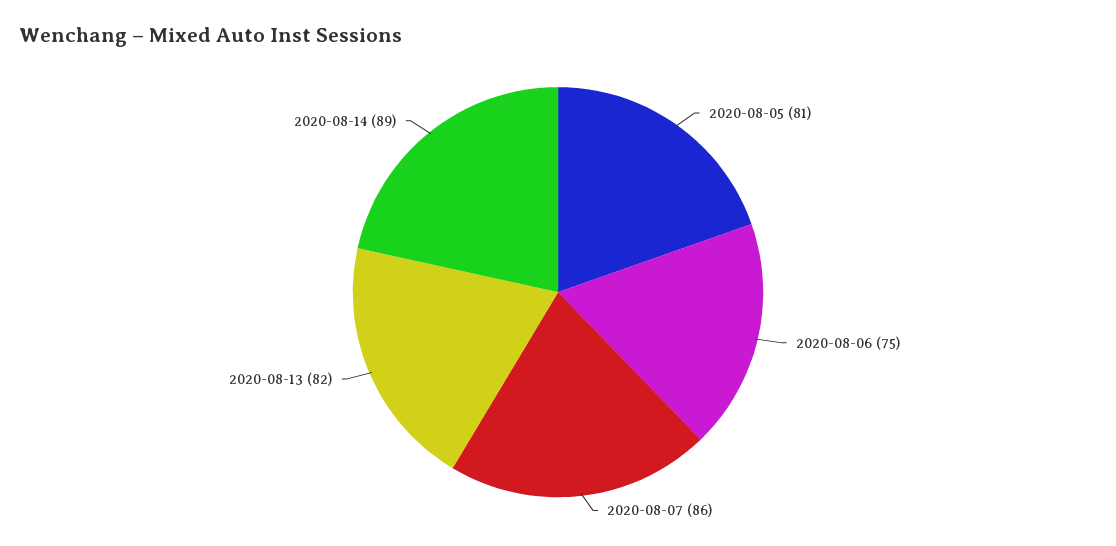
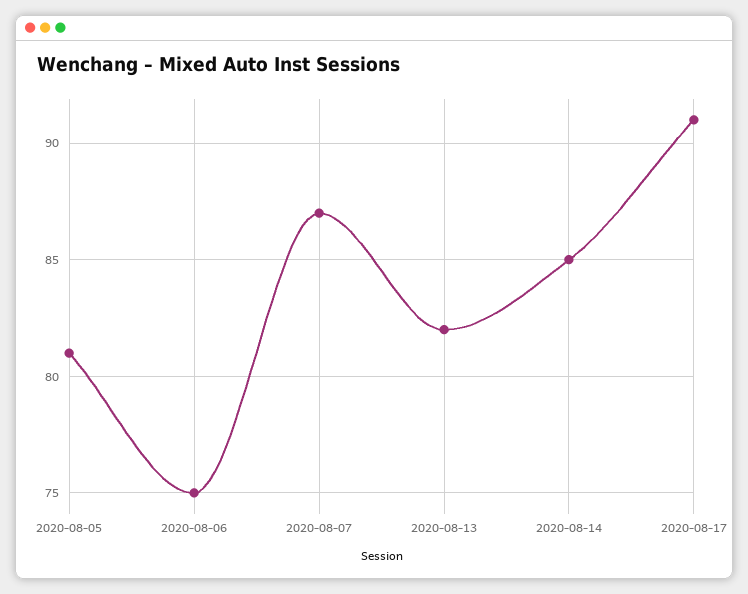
2020-08-07: 86 -> 87
2020-08-14: 89 -> 85
2020-08-17: none -> 91

